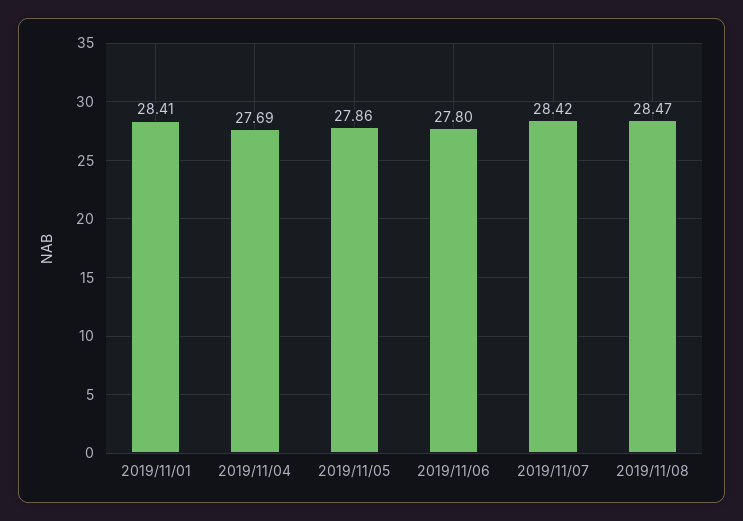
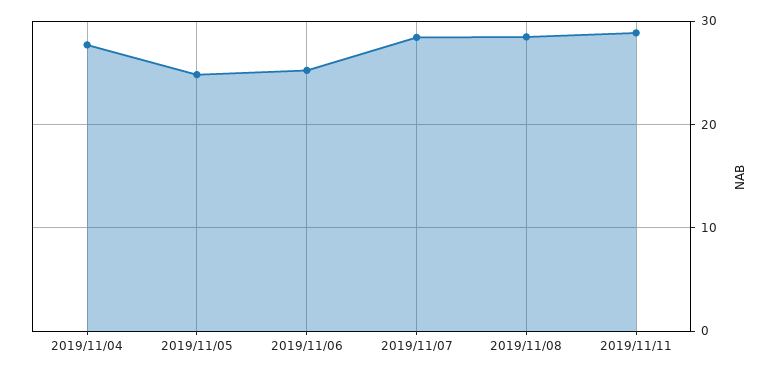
2019/11/01: 28.41 -> none
2019/11/05: 27.86 -> 25
2019/11/06: 27.8 -> 25
2019/11/11: none -> 29

